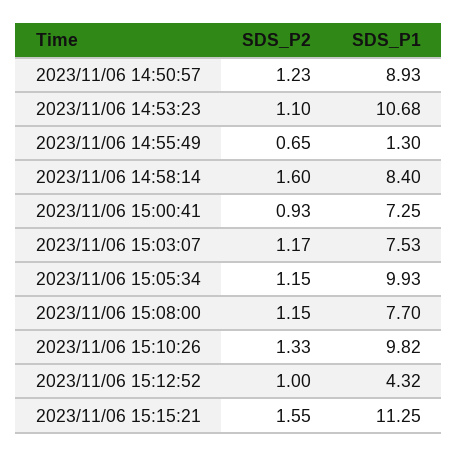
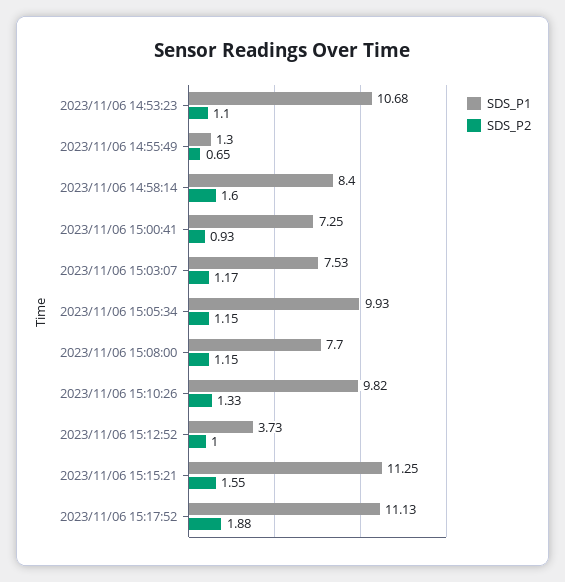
SDS_P2, 2023/11/06 14:50:57: 1.23 -> none
SDS_P1, 2023/11/06 14:50:57: 8.93 -> none
SDS_P1, 2023/11/06 15:12:52: 4.32 -> 3.73
SDS_P1, 2023/11/06 15:17:52: none -> 11.13
SDS_P2, 2023/11/06 15:17:52: none -> 1.88

